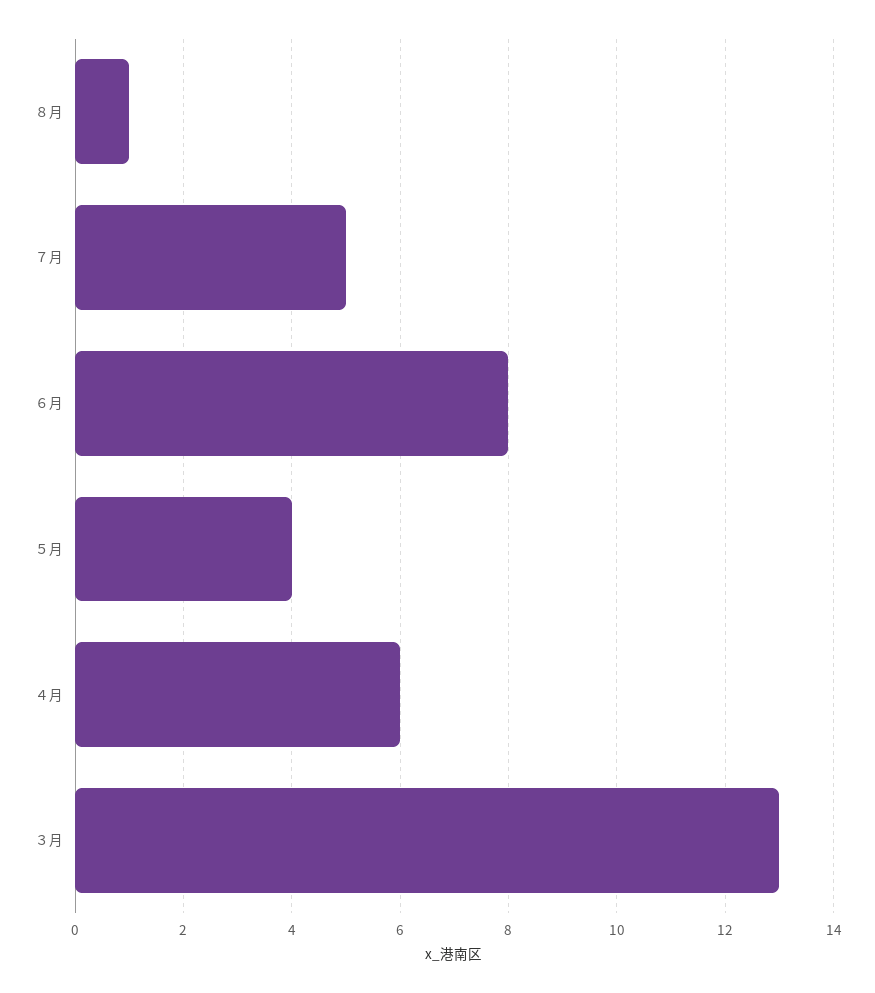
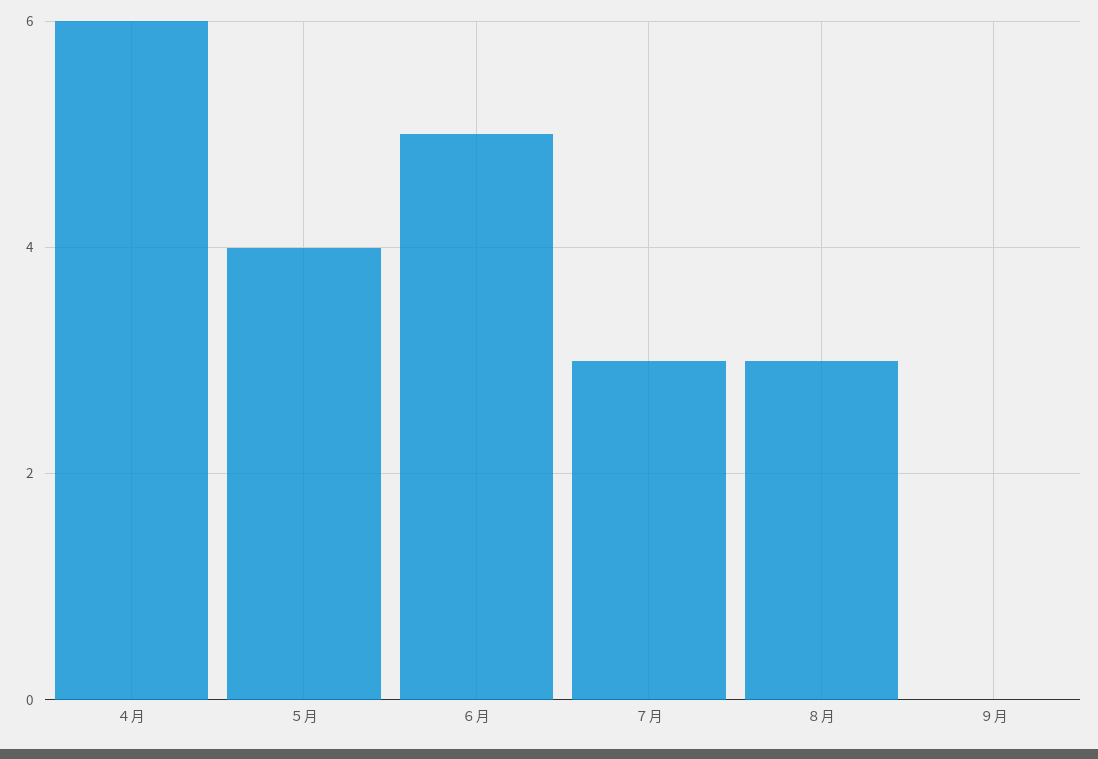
８月: 1 -> 3
７月: 5 -> 3
６月: 8 -> 5
３月: 13 -> none
９月: none -> 0

